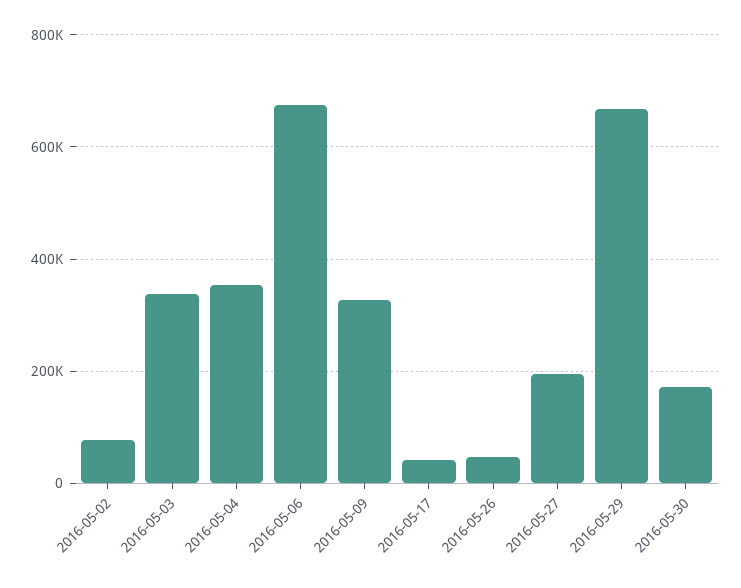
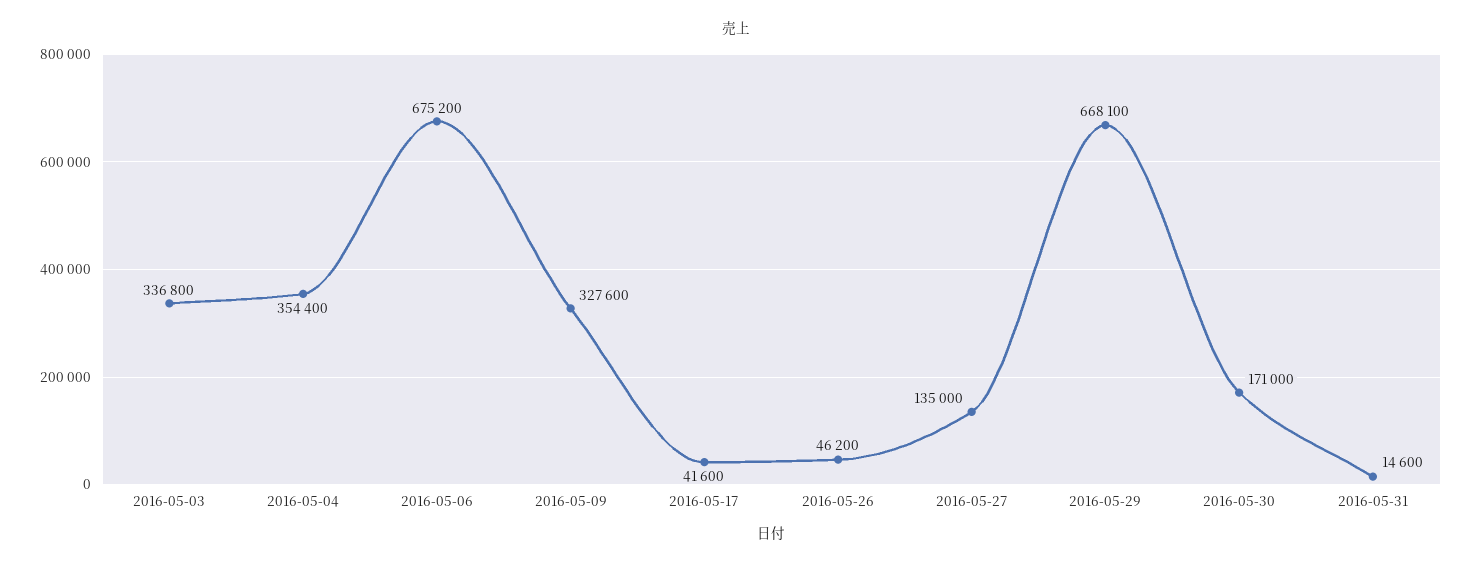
2016-05-02: 80000 -> none
2016-05-27: 200000 -> 135000
2016-05-31: none -> 14600

